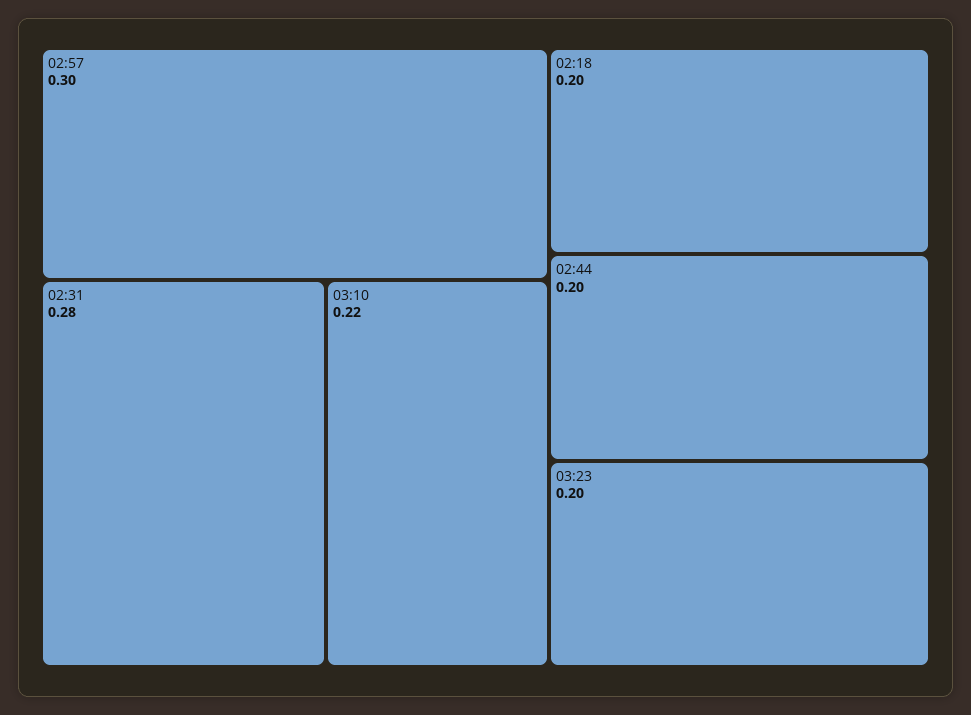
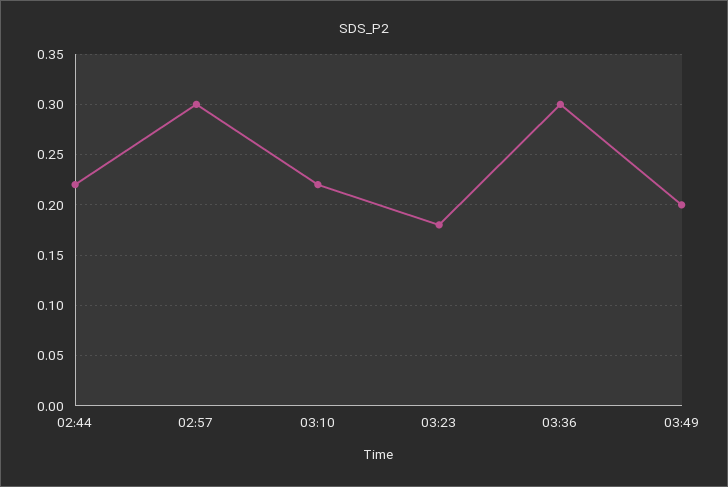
02:31: 0.28 -> none
02:18: 0.2 -> none
02:44: 0.2 -> 0.22
03:23: 0.2 -> 0.18
03:36: none -> 0.3
03:49: none -> 0.2

